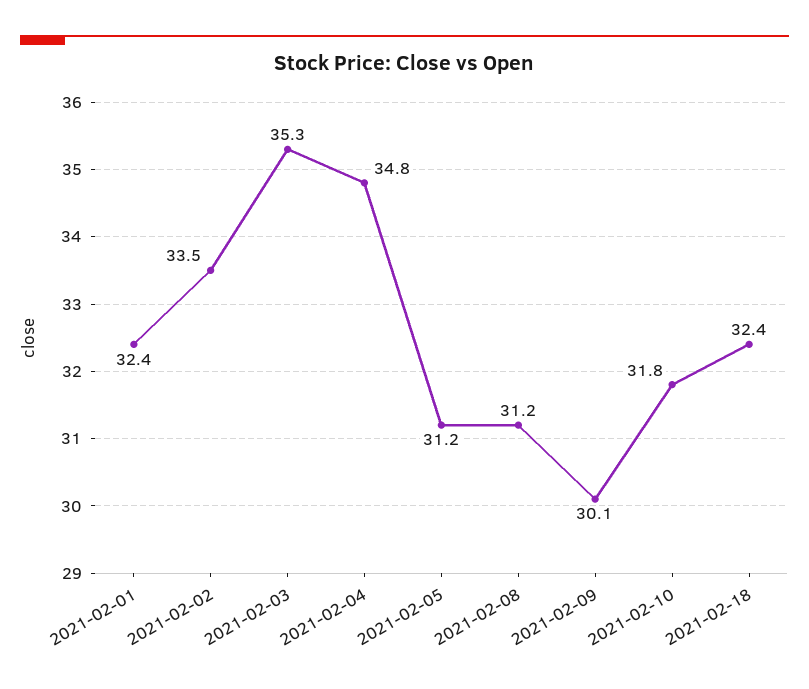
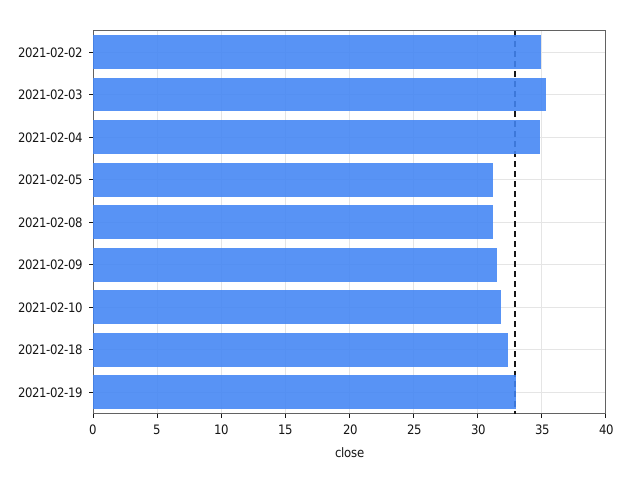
2021-02-01: 32.4 -> none
2021-02-02: 33.5 -> 35
2021-02-09: 30.1 -> 31.5
2021-02-19: none -> 33

